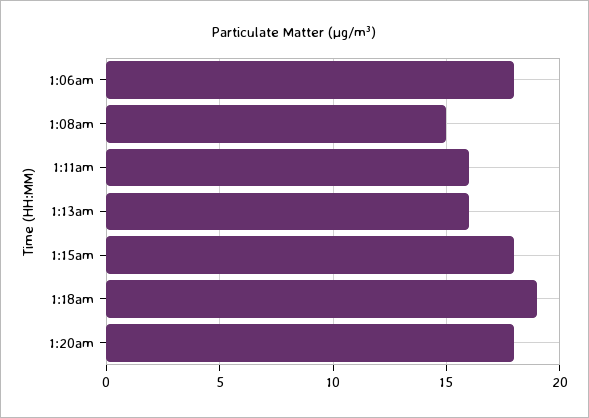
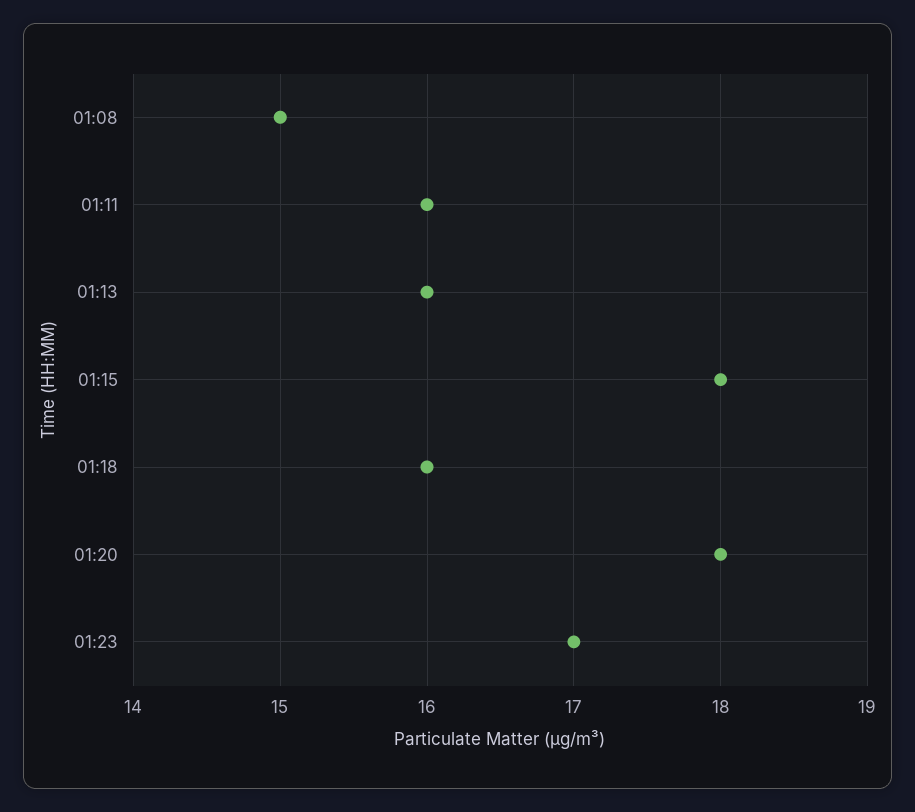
1:06am: 18 -> none
1:18am: 19 -> 16
01:23: none -> 17

